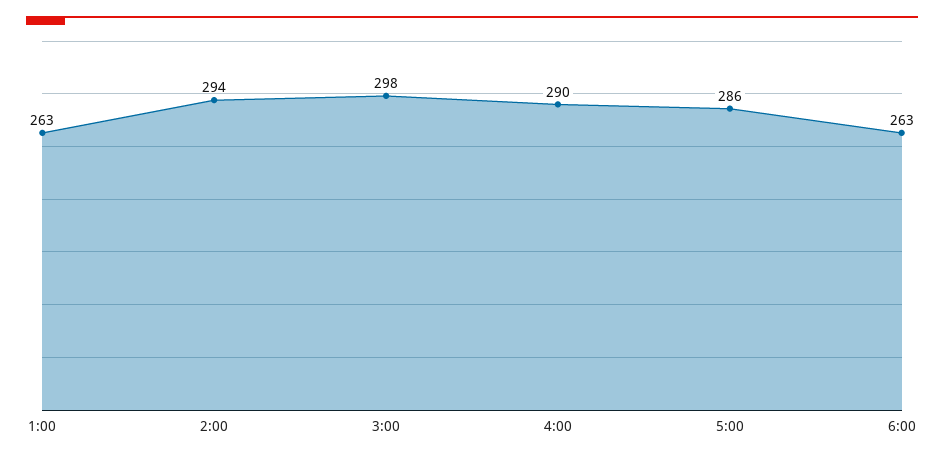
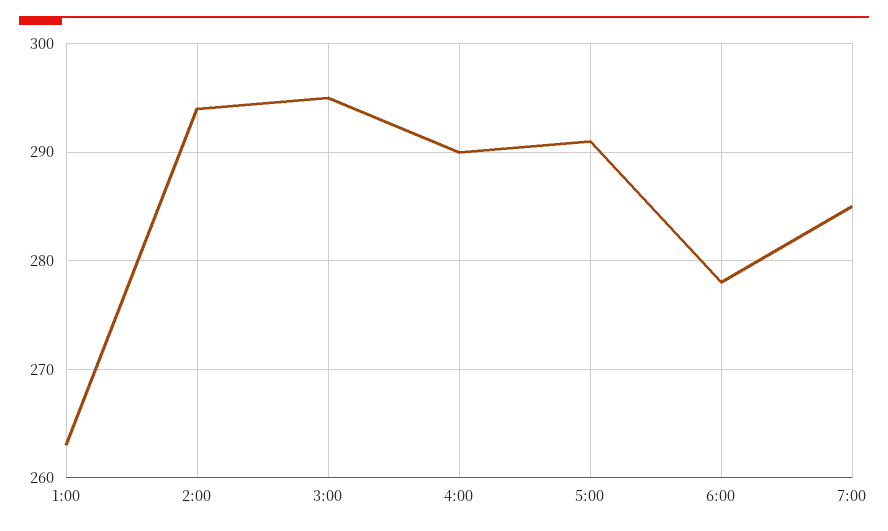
3:00: 298 -> 295
5:00: 286 -> 291
6:00: 263 -> 278
7:00: none -> 285

